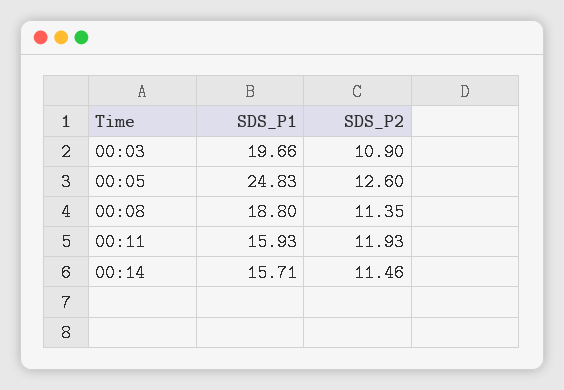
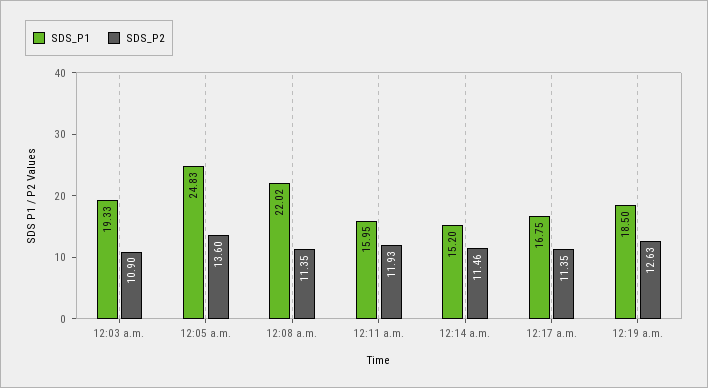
SDS_P1, 00:03: 19.66 -> 19.33
SDS_P2, 00:05: 12.6 -> 13.6
SDS_P1, 00:08: 18.8 -> 22.02
SDS_P1, 00:11: 15.93 -> 15.95
SDS_P1, 00:14: 15.71 -> 15.2
SDS_P1, 12:17 a.m.: none -> 16.75
SDS_P2, 12:17 a.m.: none -> 11.35
SDS_P1, 12:19 a.m.: none -> 18.5
SDS_P2, 12:19 a.m.: none -> 12.63

